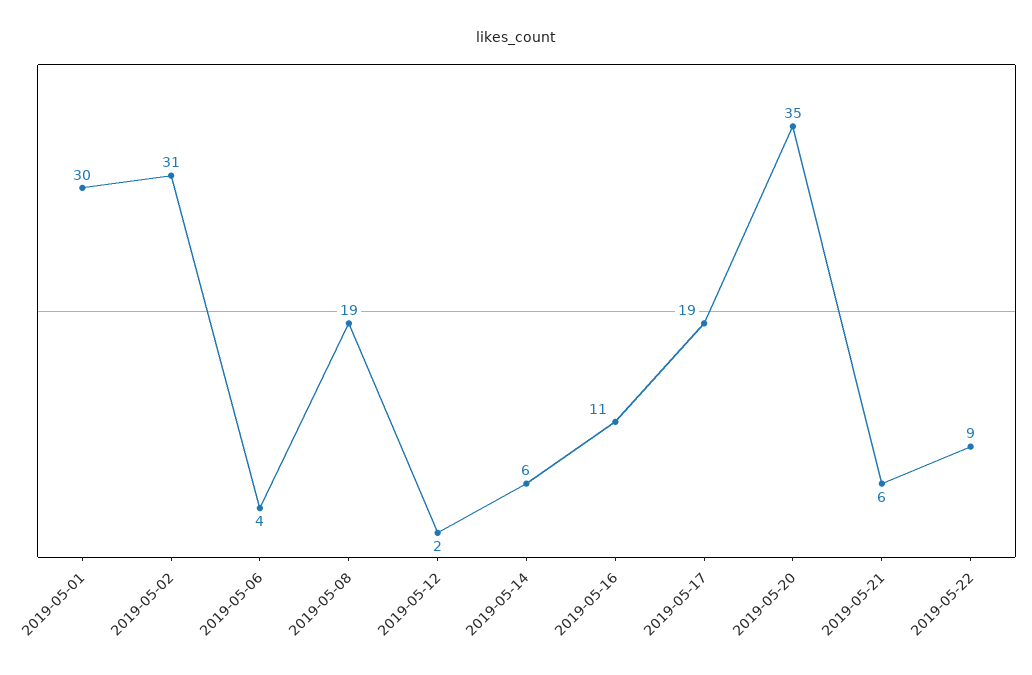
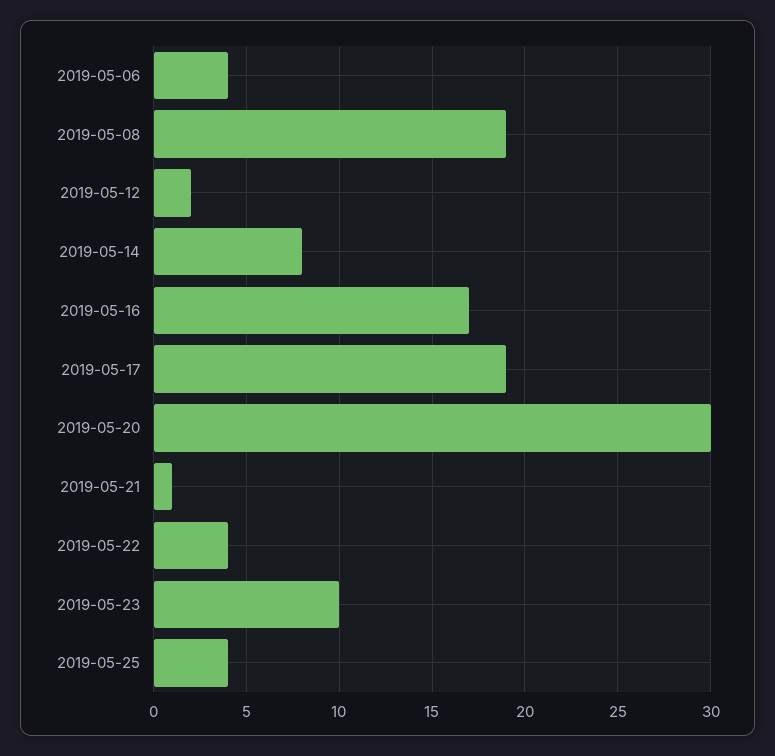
2019-05-01: 30 -> none
2019-05-02: 31 -> none
2019-05-14: 6 -> 8
2019-05-16: 11 -> 17
2019-05-20: 35 -> 30
2019-05-21: 6 -> 1
2019-05-22: 9 -> 4
2019-05-23: none -> 10
2019-05-25: none -> 4

